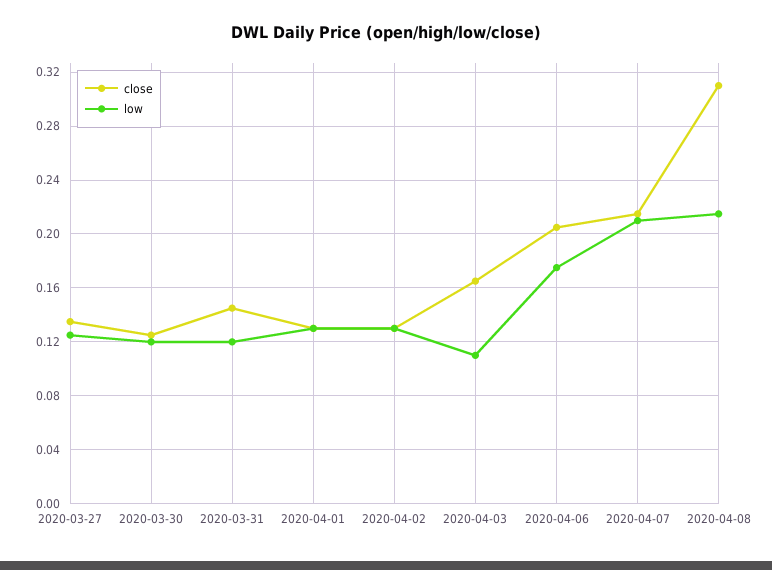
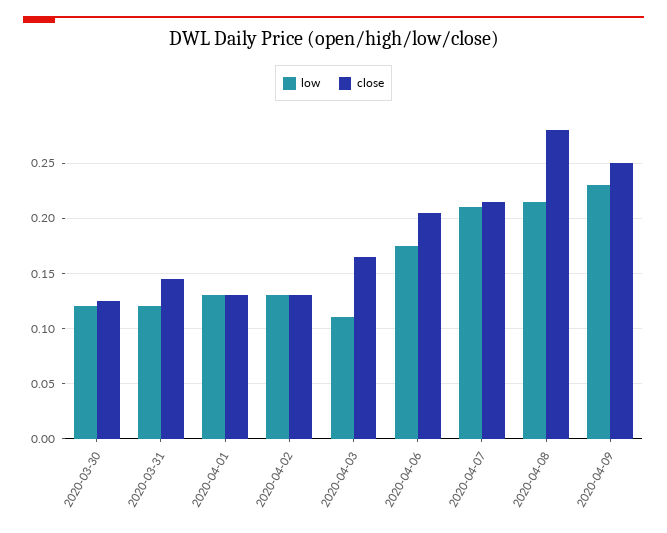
close, 2020-03-27: 0.135 -> none
low, 2020-03-27: 0.125 -> none
close, 2020-04-08: 0.31 -> 0.28
low, 2020-04-09: none -> 0.23
close, 2020-04-09: none -> 0.25

